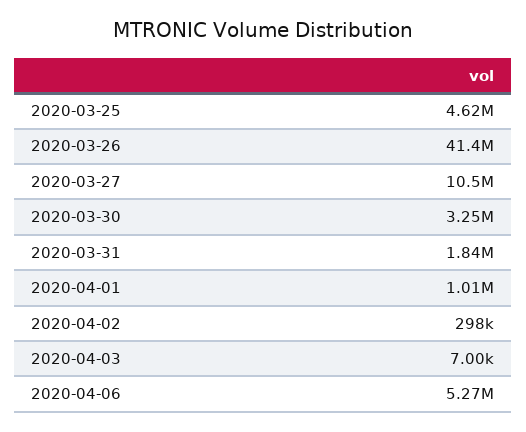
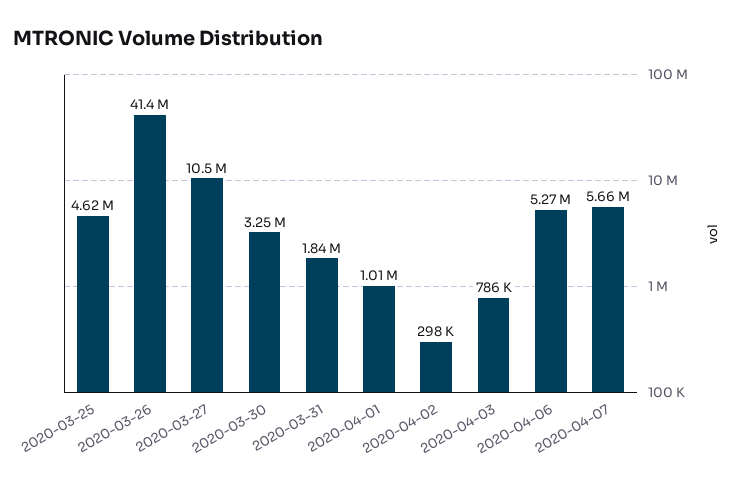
2020-04-03: 7000 -> 786000
2020-04-07: none -> 5660000

